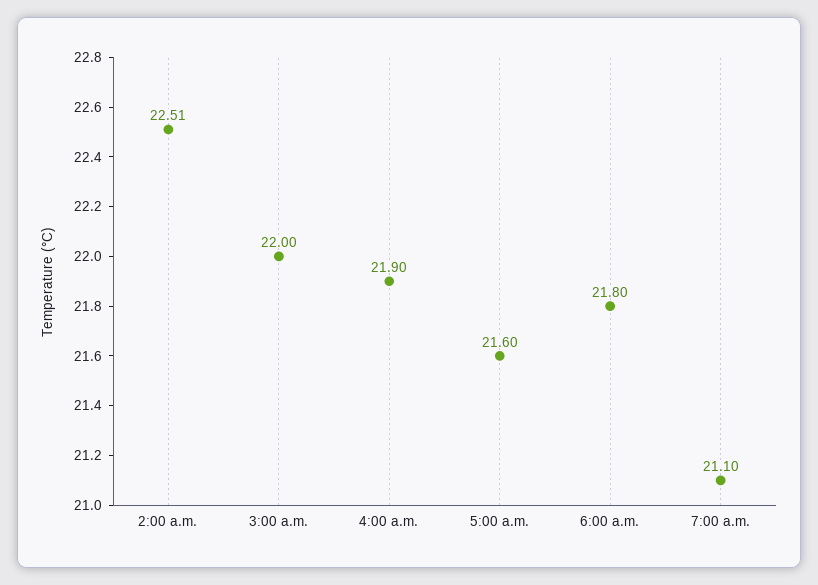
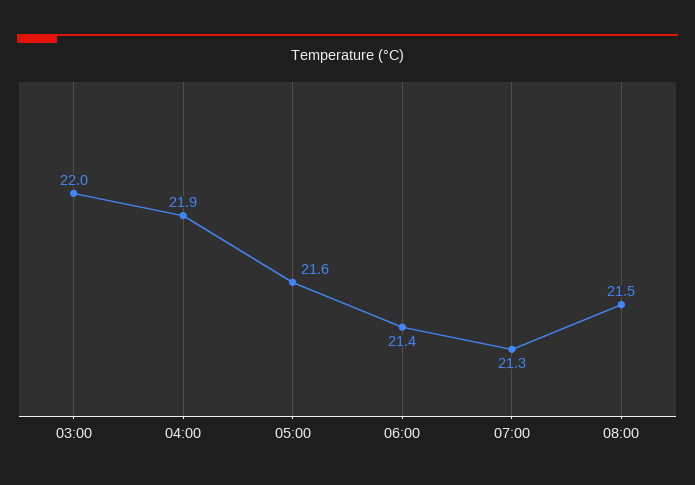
2:00 a.m.: 22.51 -> none
6:00 a.m.: 21.8 -> 21.4
7:00 a.m.: 21.1 -> 21.3
08:00: none -> 21.5

